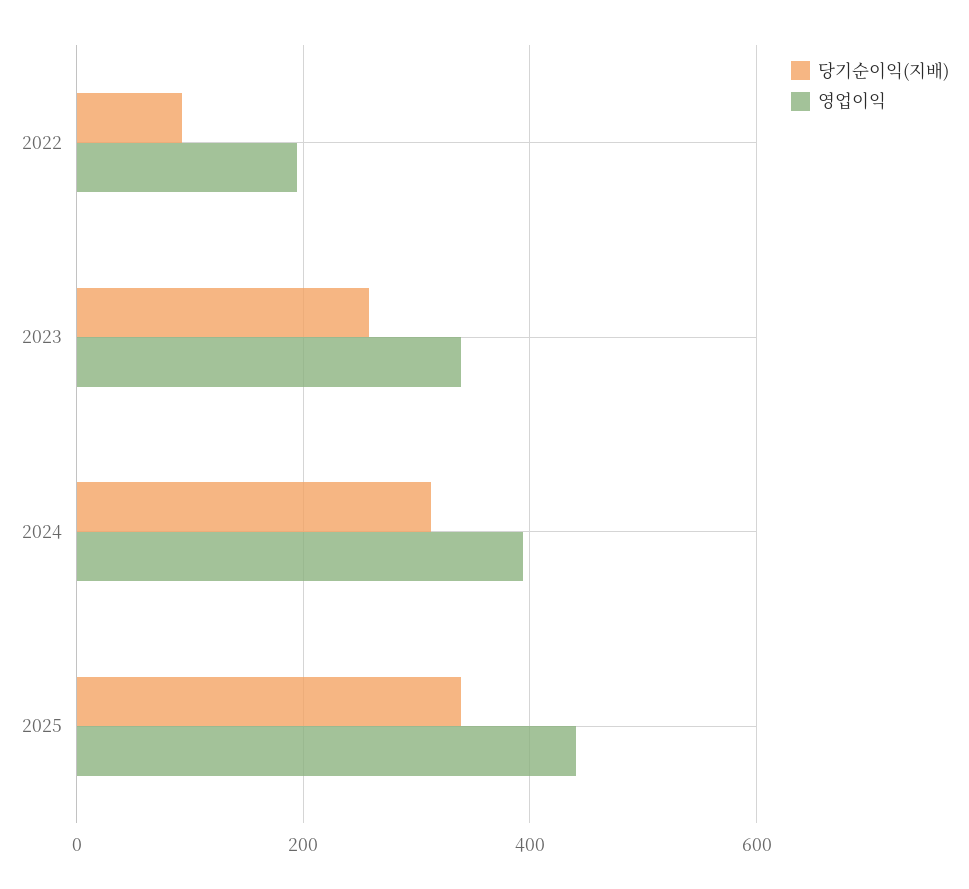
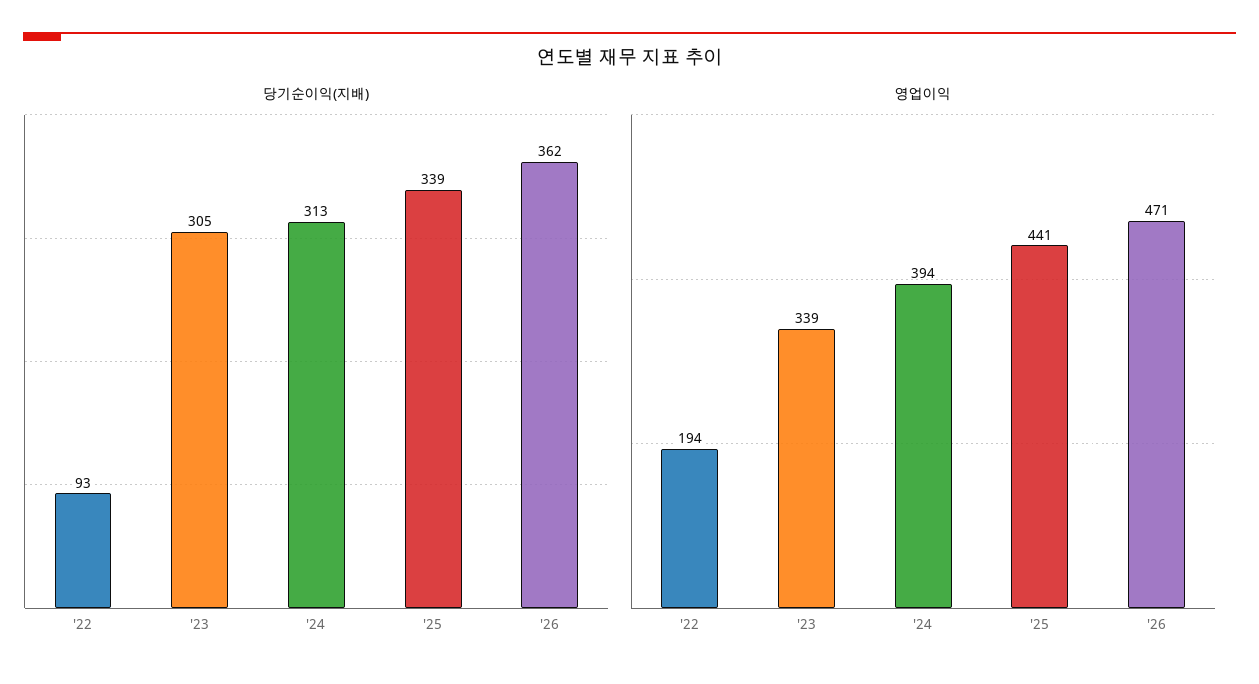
당기순이익(지배), 2023: 260 -> 305
당기순이익(지배), '26: none -> 362
영업이익, '26: none -> 471

